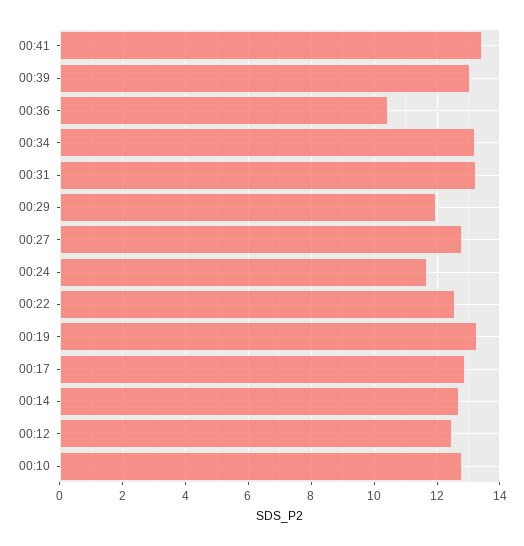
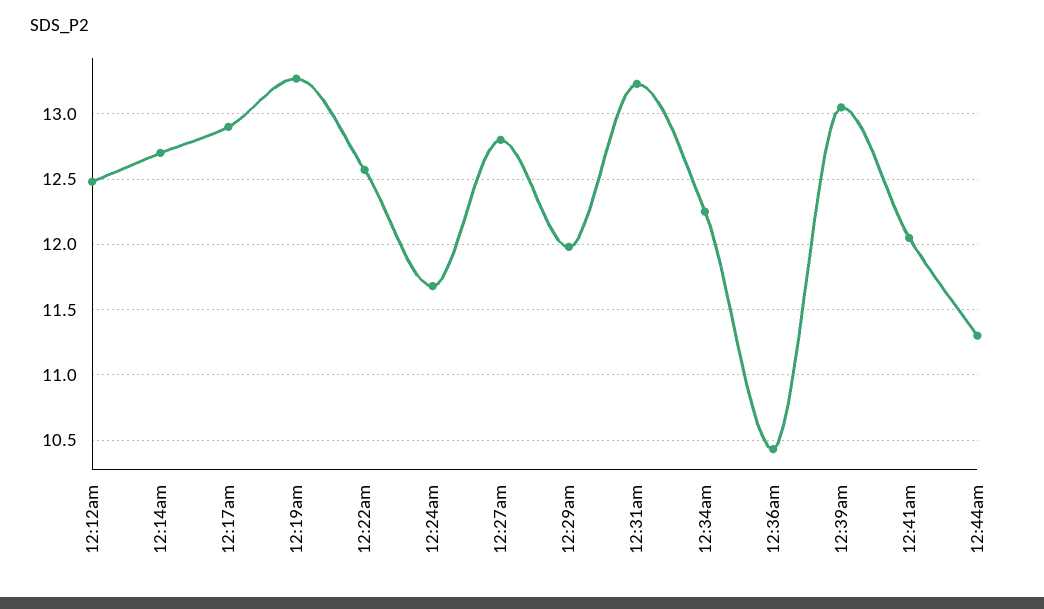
00:41: 13.4 -> 12.05
00:34: 13.2 -> 12.25
00:10: 12.8 -> none
12:44am: none -> 11.3

